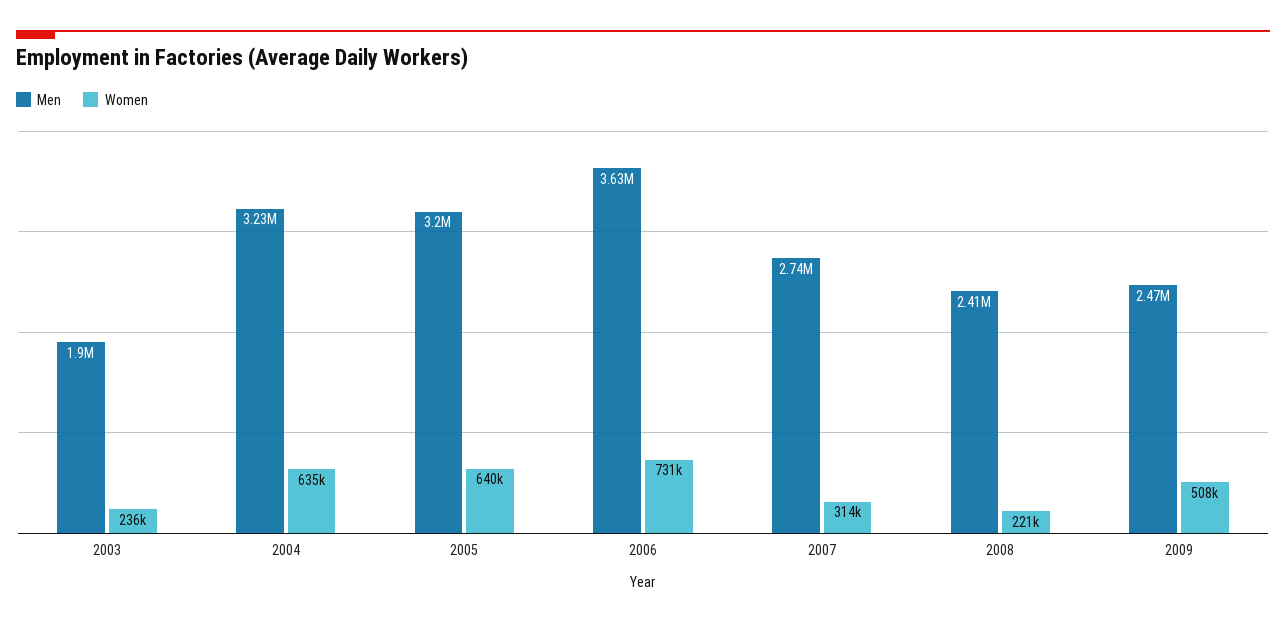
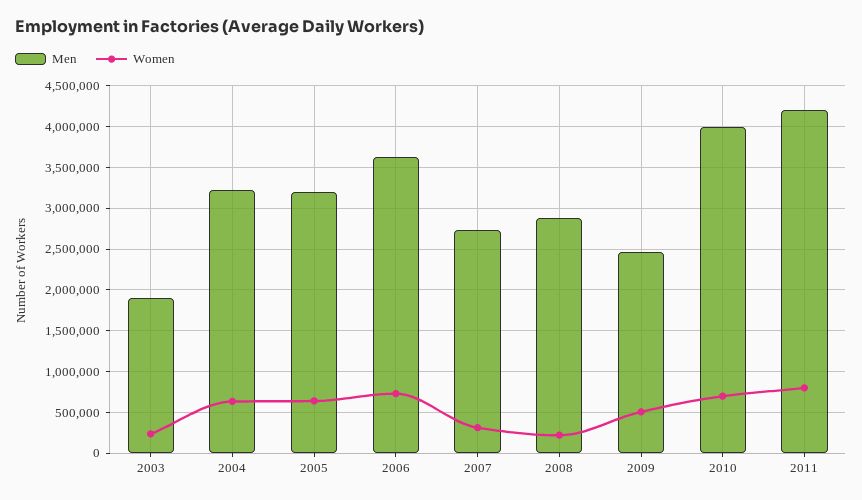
Men, 2008: 2410000 -> 2900000
Men, 2010: none -> 4000000
Women, 2010: none -> 700000
Men, 2011: none -> 4200000
Women, 2011: none -> 800000

